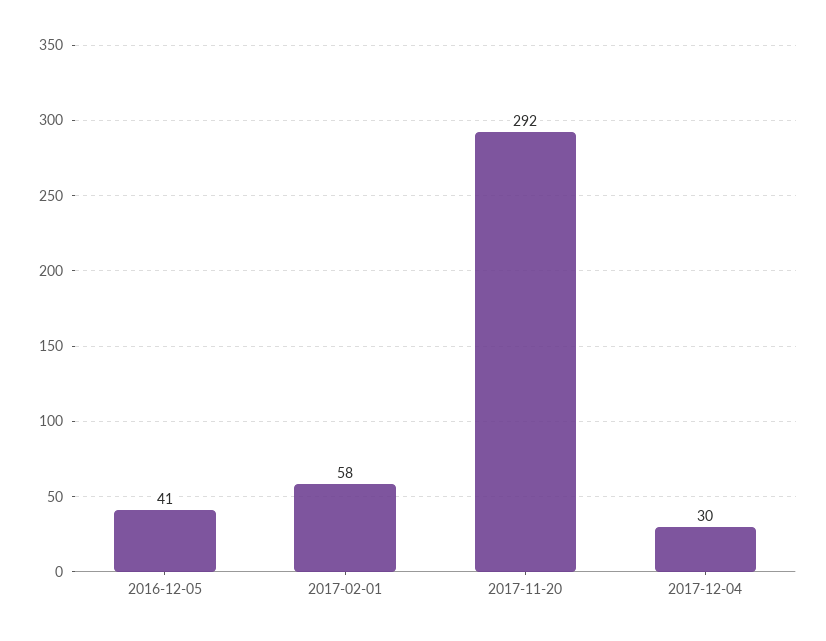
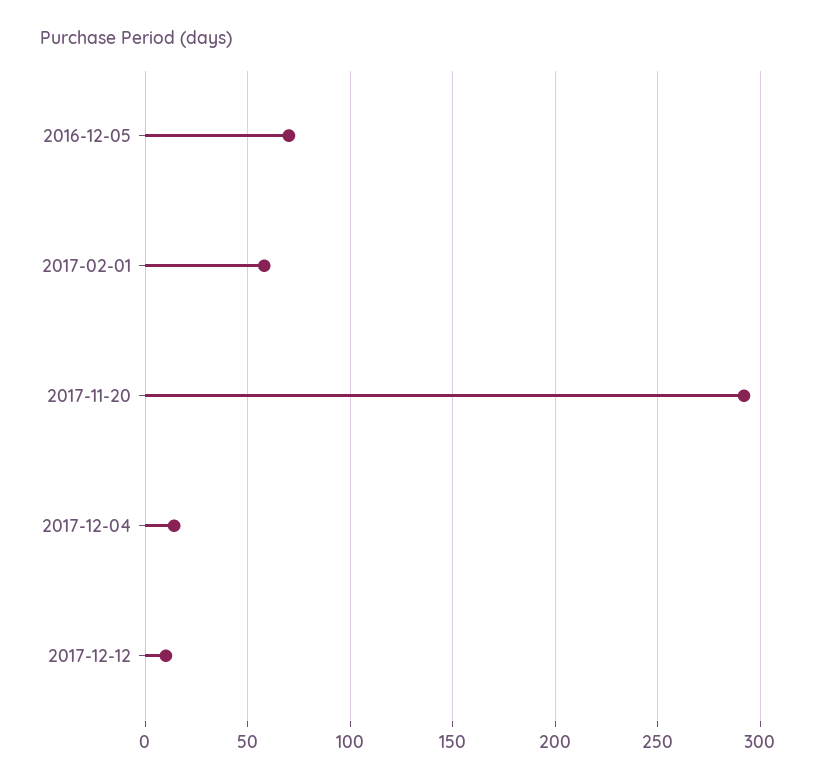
2016-12-05: 41 -> 70
2017-12-04: 30 -> 15
2017-12-12: none -> 10

